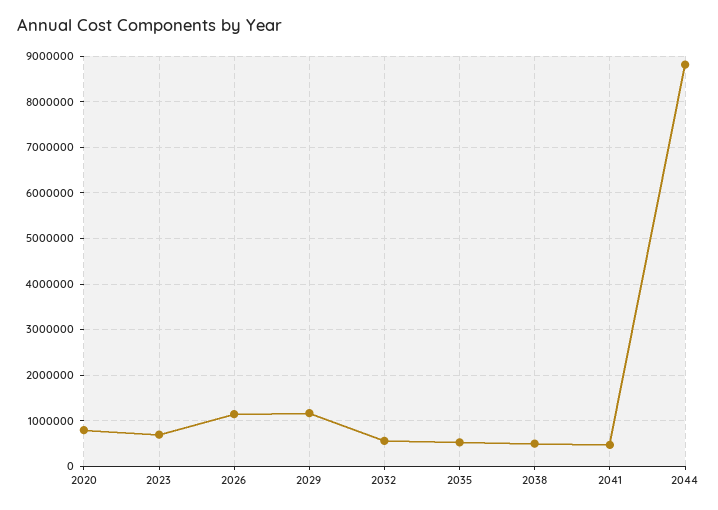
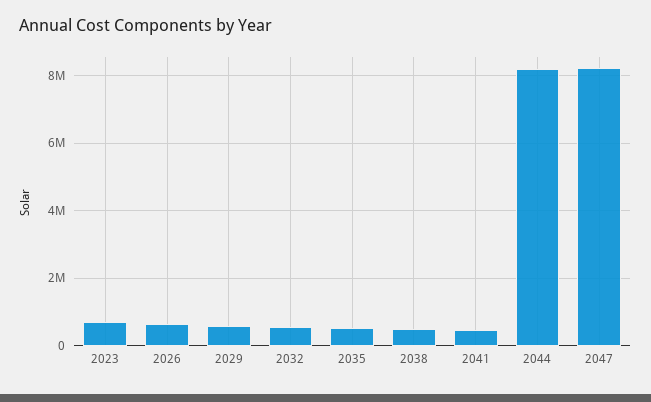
2020: 800000 -> none
2026: 1200000 -> 600000
2029: 1200000 -> 600000
2044: 8800000 -> 8200000
2047: none -> 8200000

